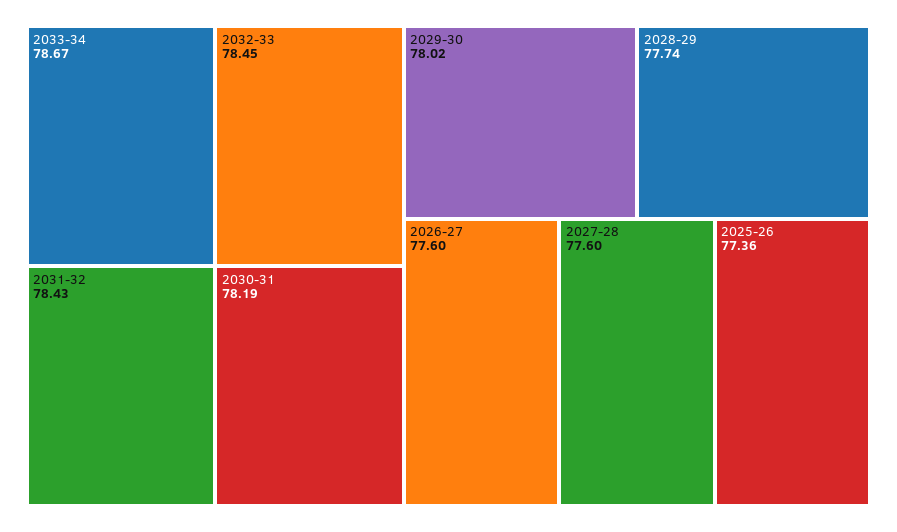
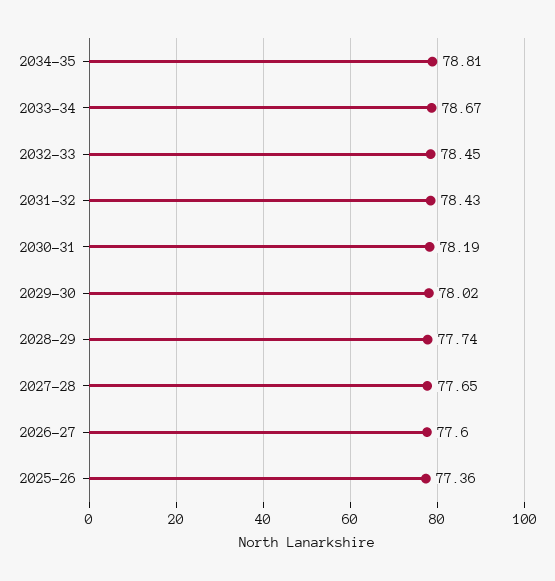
2027-28: 77.6 -> 77.65
2034-35: none -> 78.81

